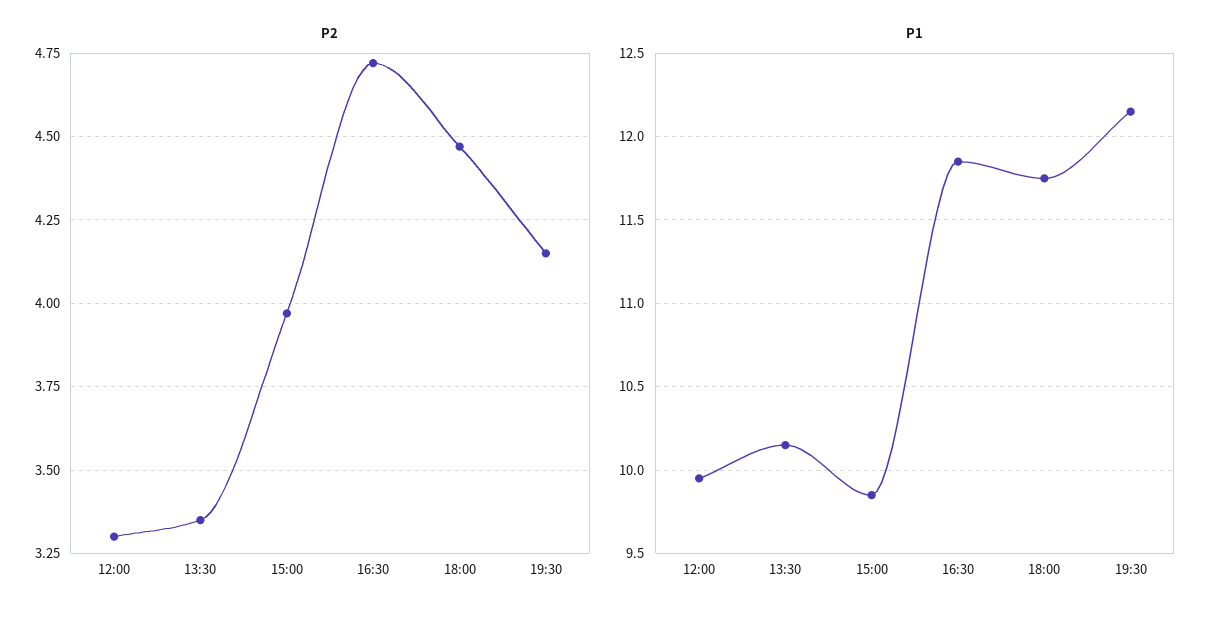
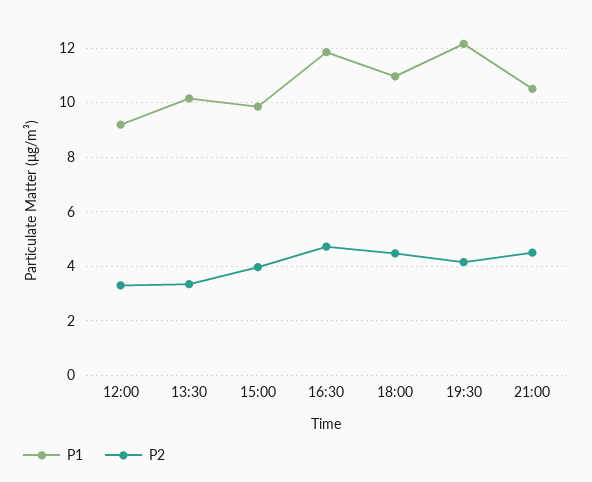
P1, 12:00: 9.95 -> 9.25
P1, 18:00: 11.75 -> 11
P1, 21:00: none -> 10.5
P2, 21:00: none -> 4.5

